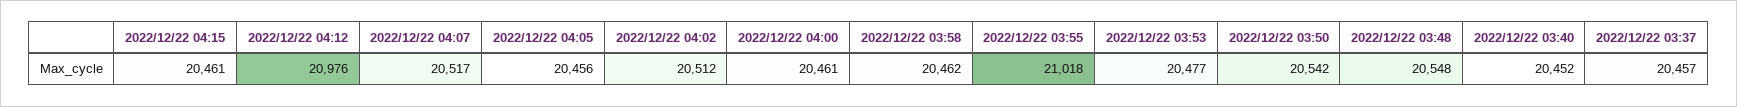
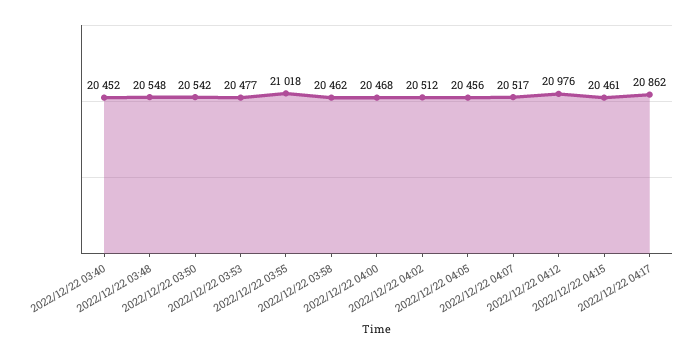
2022/12/22 04:00: 20461 -> 20468
2022/12/22 03:37: 20457 -> none
2022/12/22 04:17: none -> 20862

